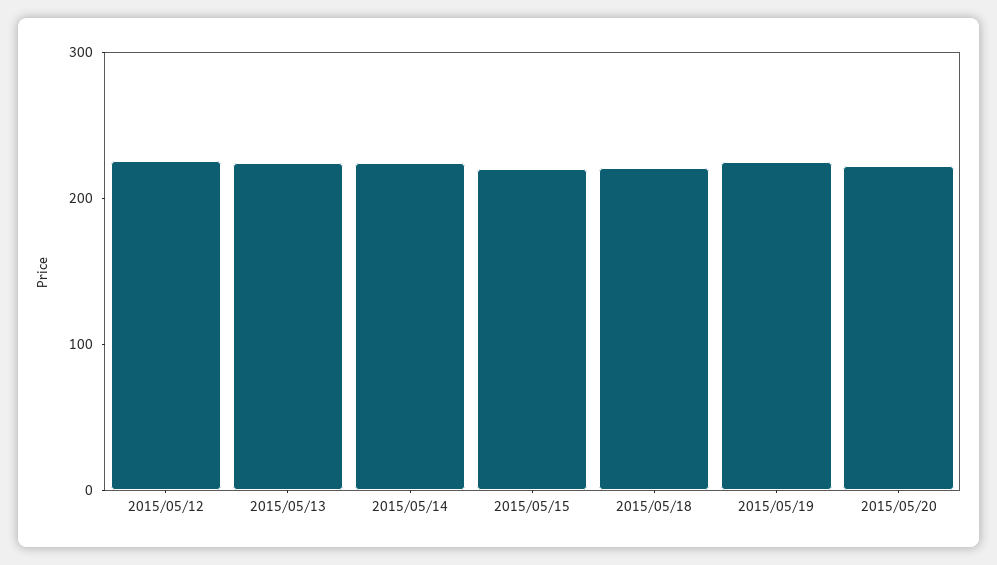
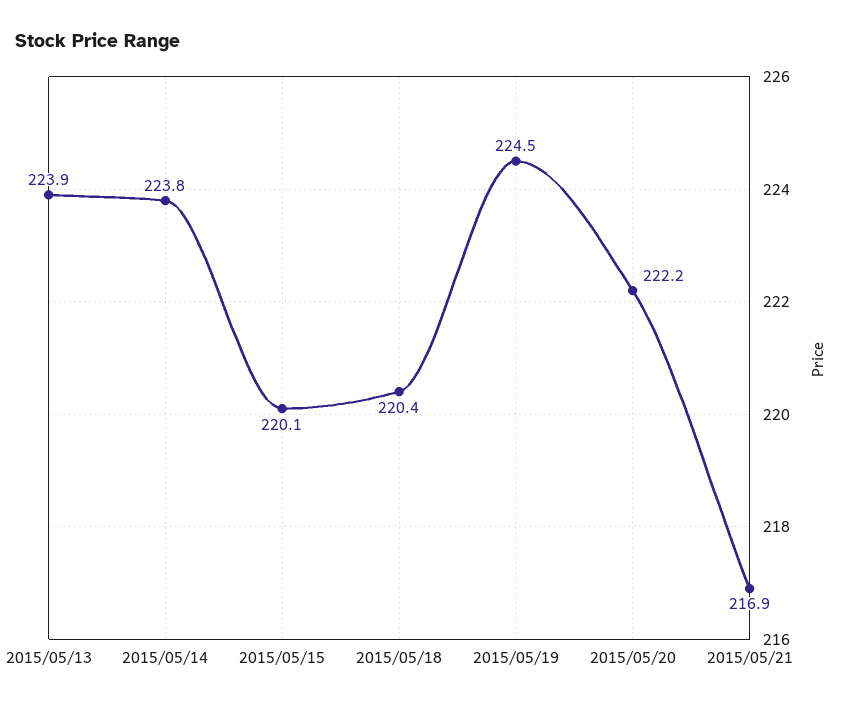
2015/05/12: 220 -> none
2015/05/21: none -> 216.9

